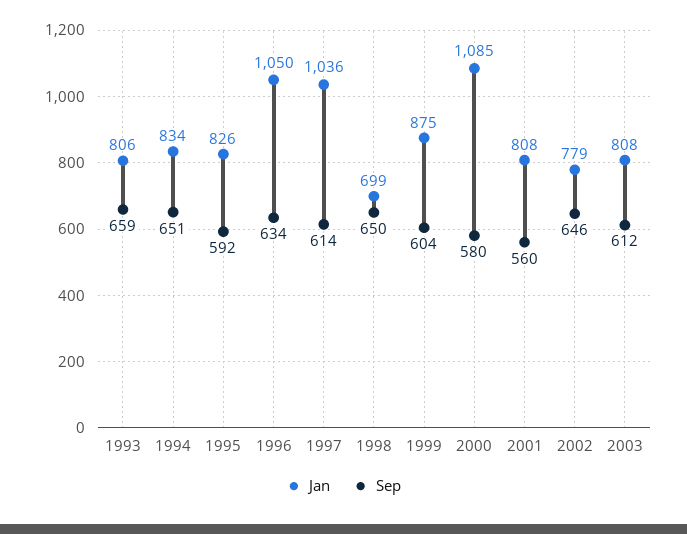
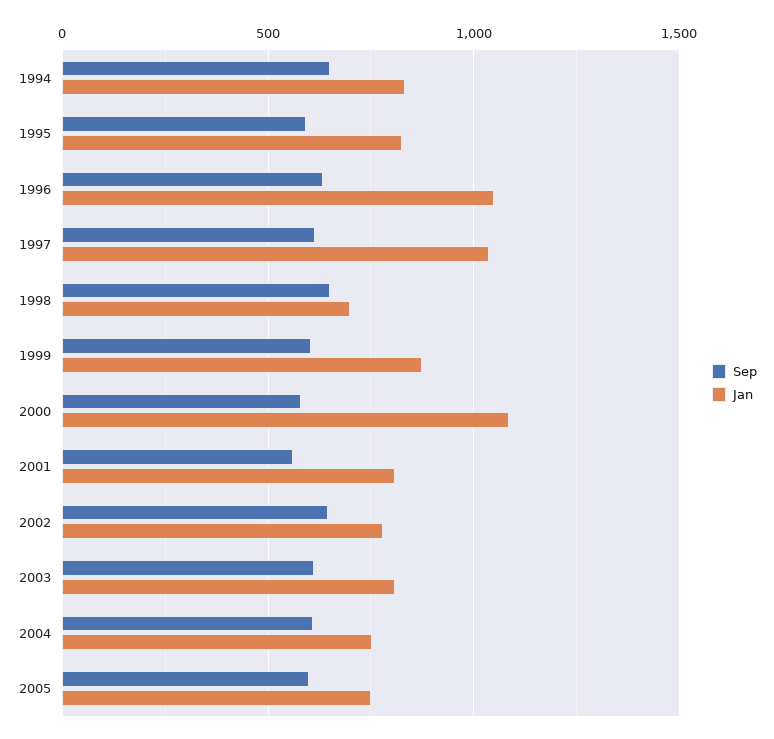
Jan, 1993: 806 -> none
Sep, 1993: 659 -> none
Sep, 2004: none -> 600
Jan, 2004: none -> 750
Sep, 2005: none -> 600
Jan, 2005: none -> 750

